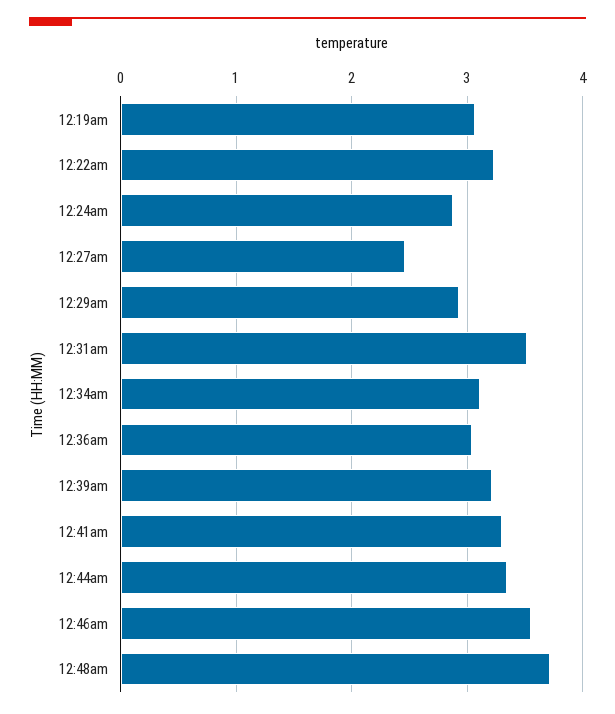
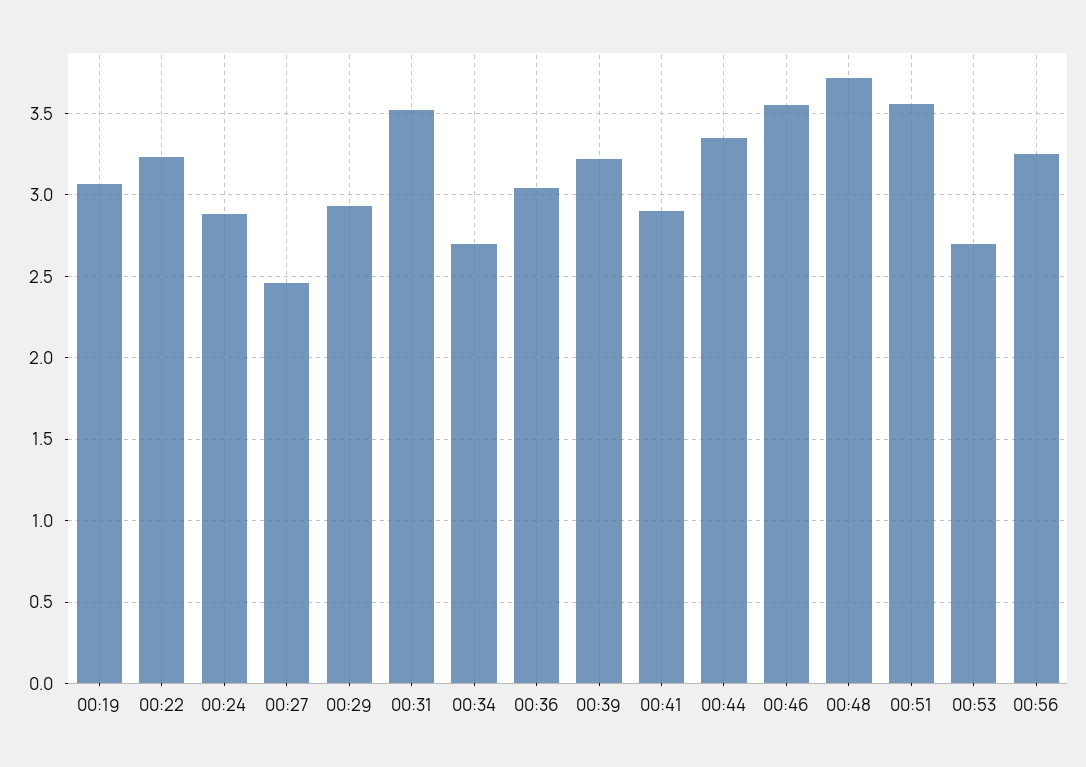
12:34am: 3.1 -> 2.7
12:41am: 3.3 -> 2.9
00:51: none -> 3.55
00:53: none -> 2.7
00:56: none -> 3.25

